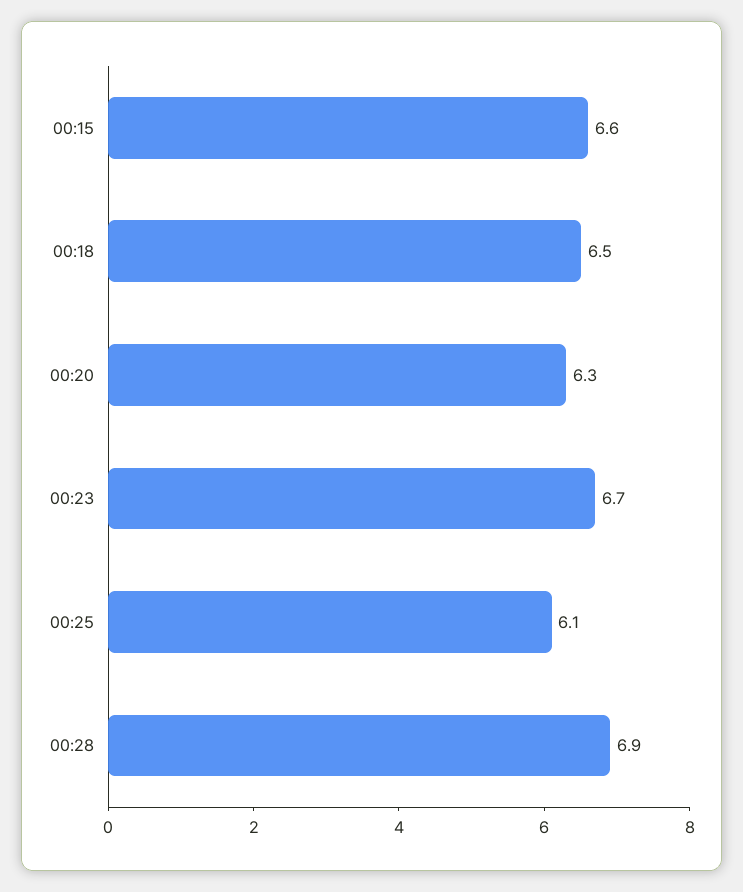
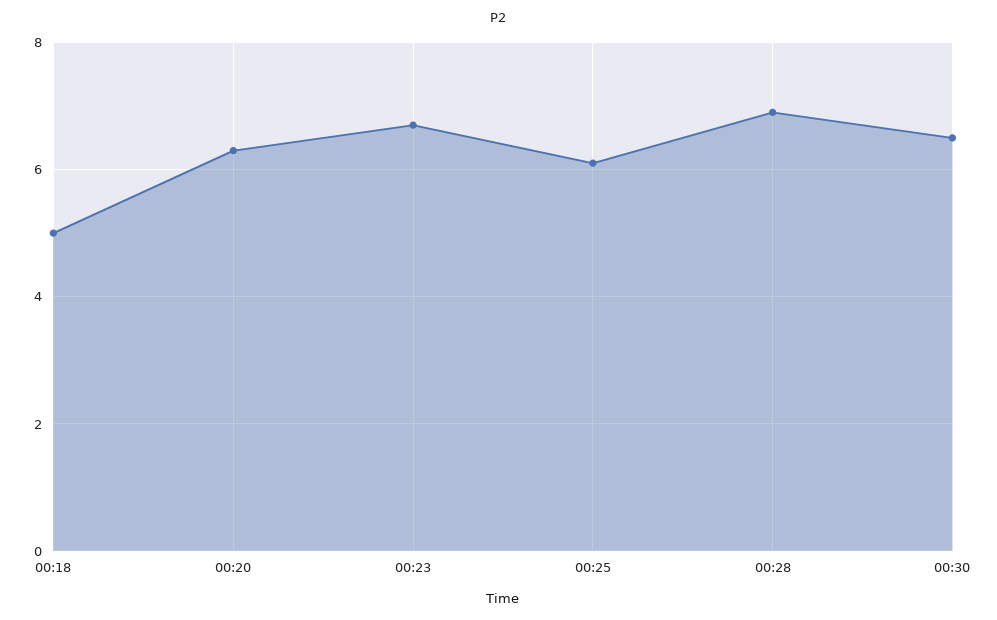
00:15: 6.6 -> none
00:18: 6.5 -> 5
00:30: none -> 6.5

